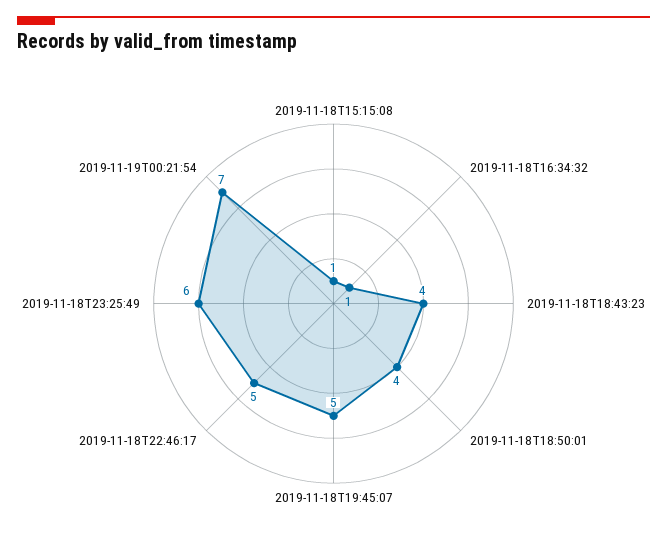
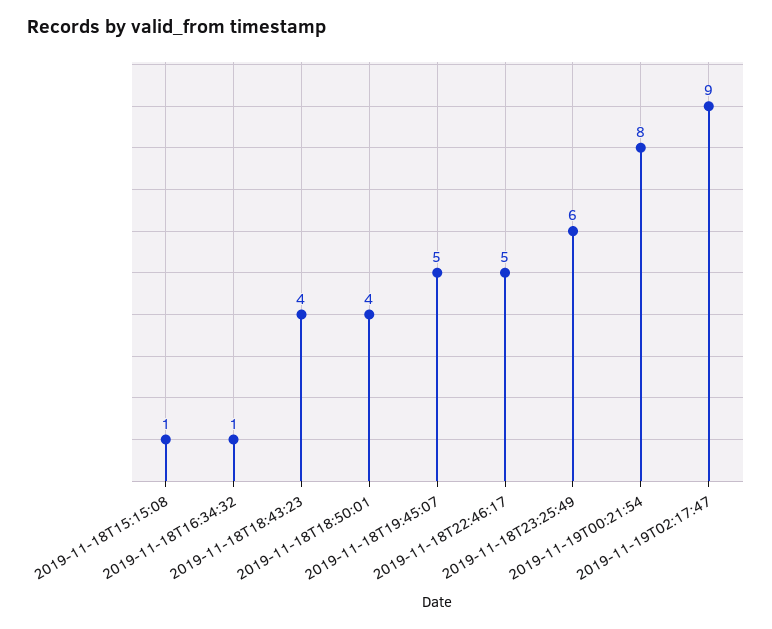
2019-11-19T00:21:54: 7 -> 8
2019-11-19T02:17:47: none -> 9

